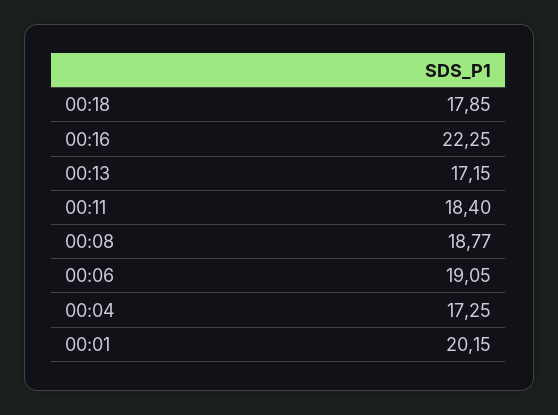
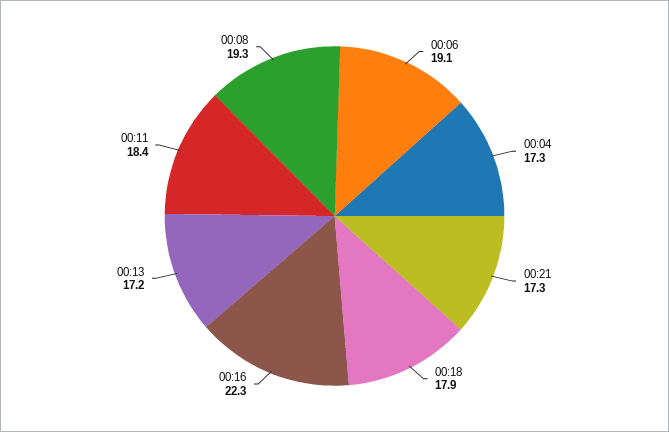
00:08: 18.77 -> 19.3
00:01: 20.15 -> none
00:21: none -> 17.3

